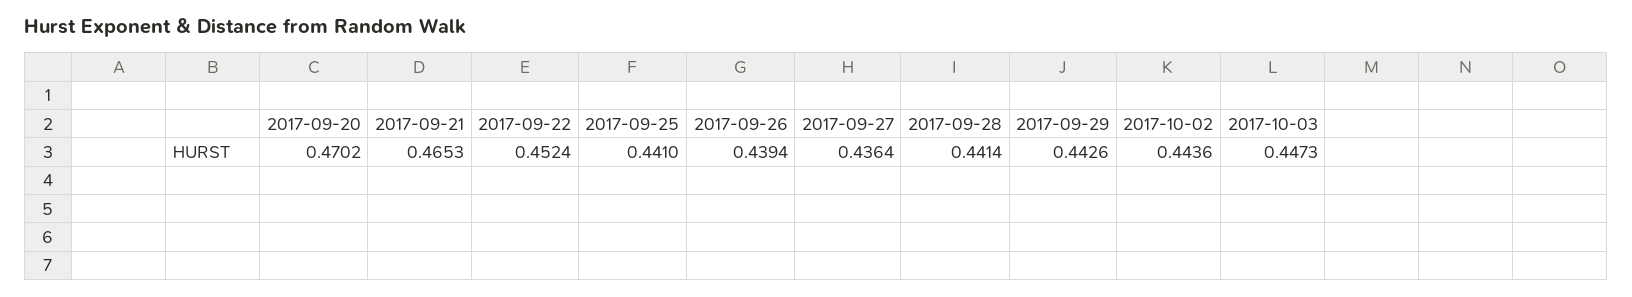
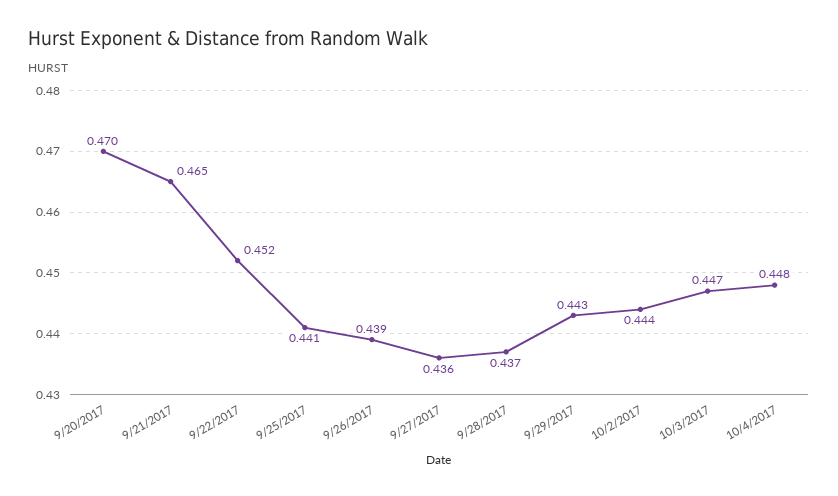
2017-09-28: 0.4414 -> 0.437
10/4/2017: none -> 0.448

